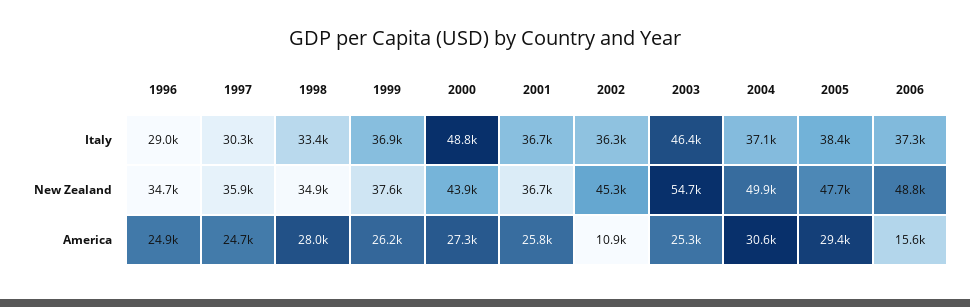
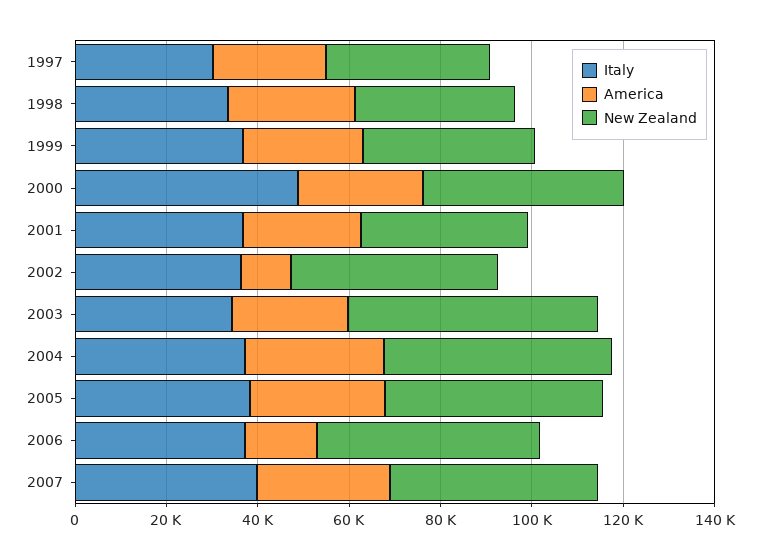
Italy, 1996: 29000 -> none
Italy, 2003: 46400 -> 35000
New Zealand, 1996: 34700 -> none
America, 1996: 24900 -> none
Italy, 2007: none -> 40000
America, 2007: none -> 30000
New Zealand, 2007: none -> 45000

